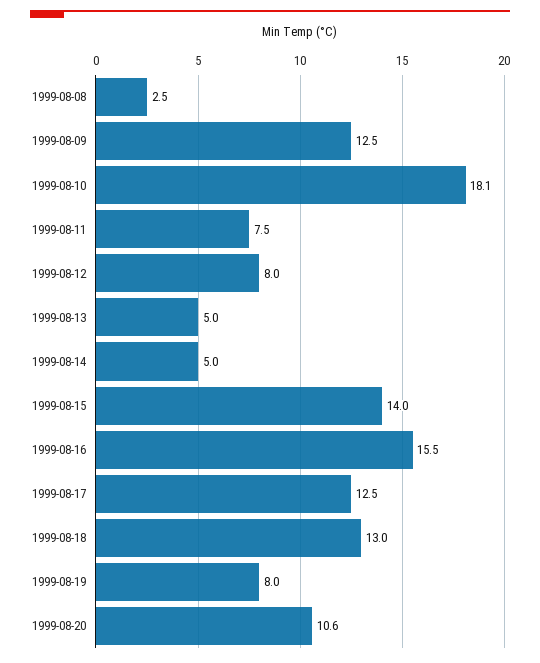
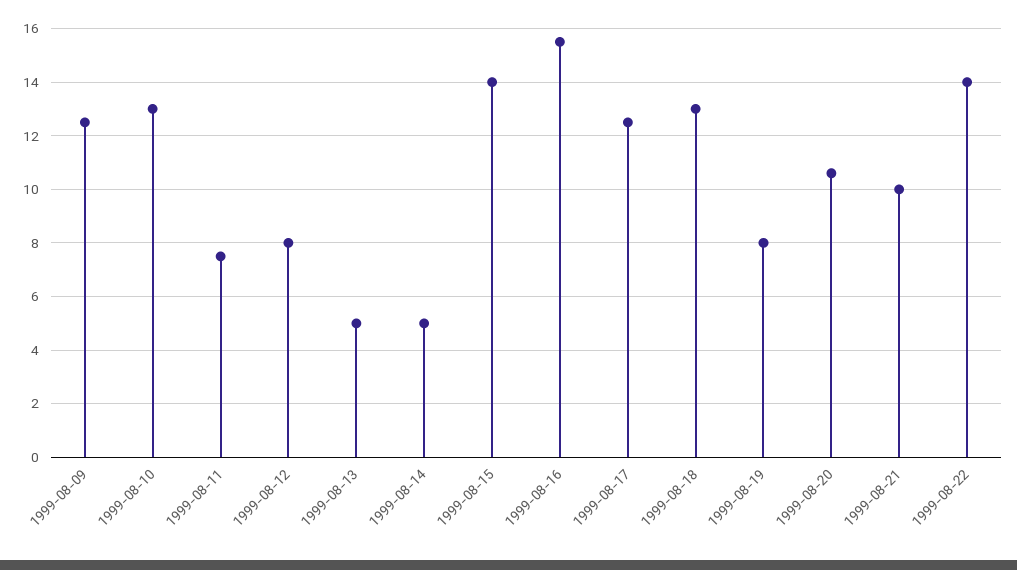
1999-08-08: 2.5 -> none
1999-08-10: 18.1 -> 13
1999-08-21: none -> 10
1999-08-22: none -> 14

